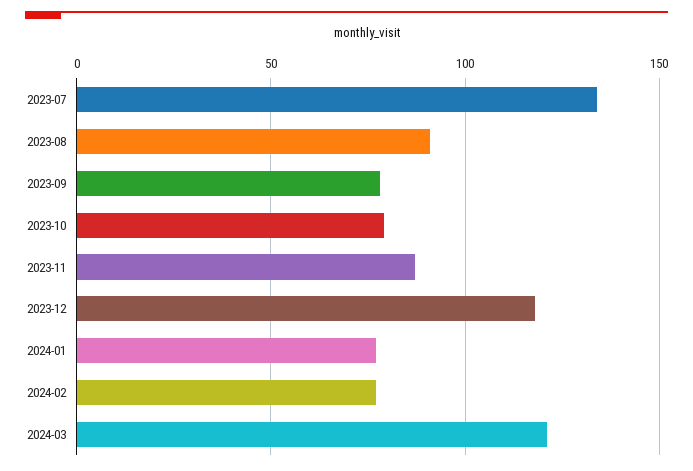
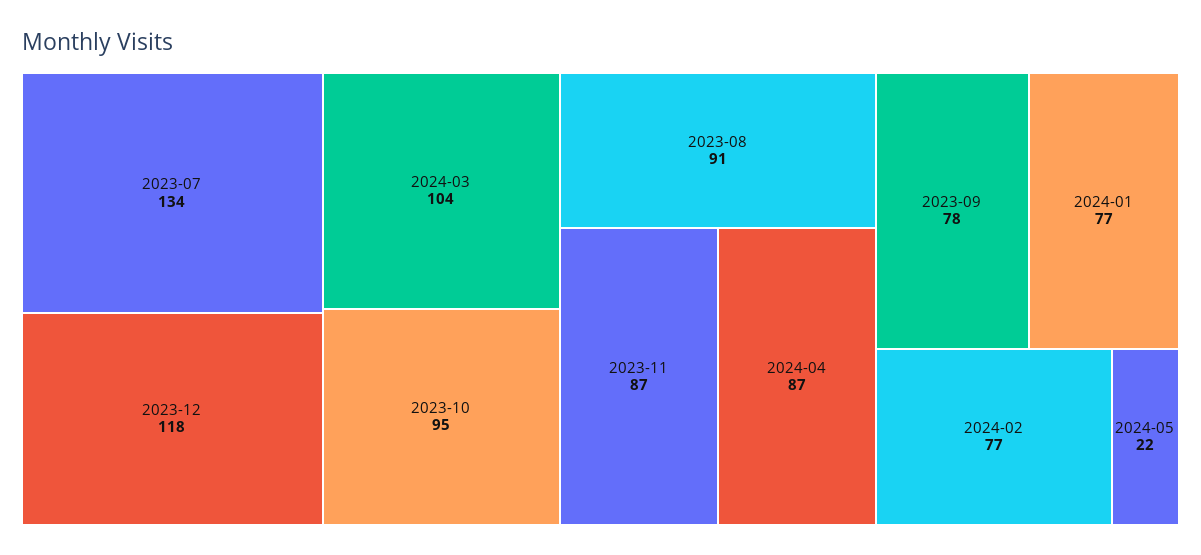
2023-10: 80 -> 95
2024-03: 120 -> 104
2024-04: none -> 87
2024-05: none -> 22

